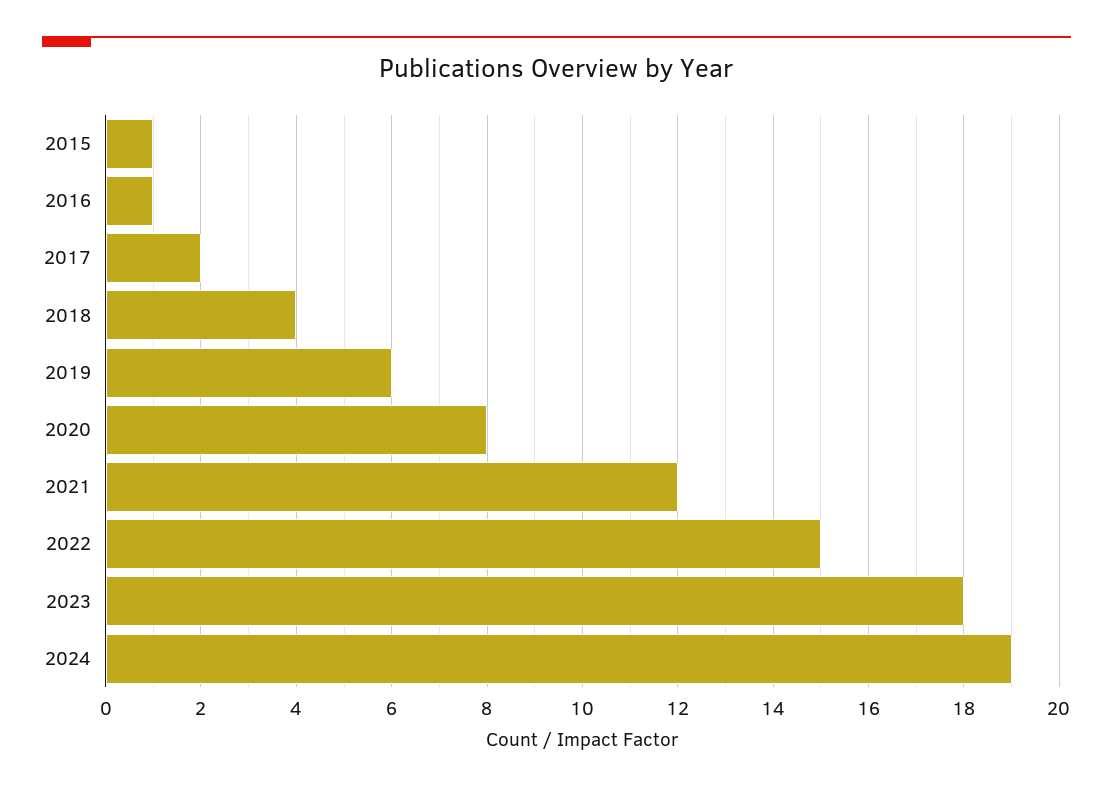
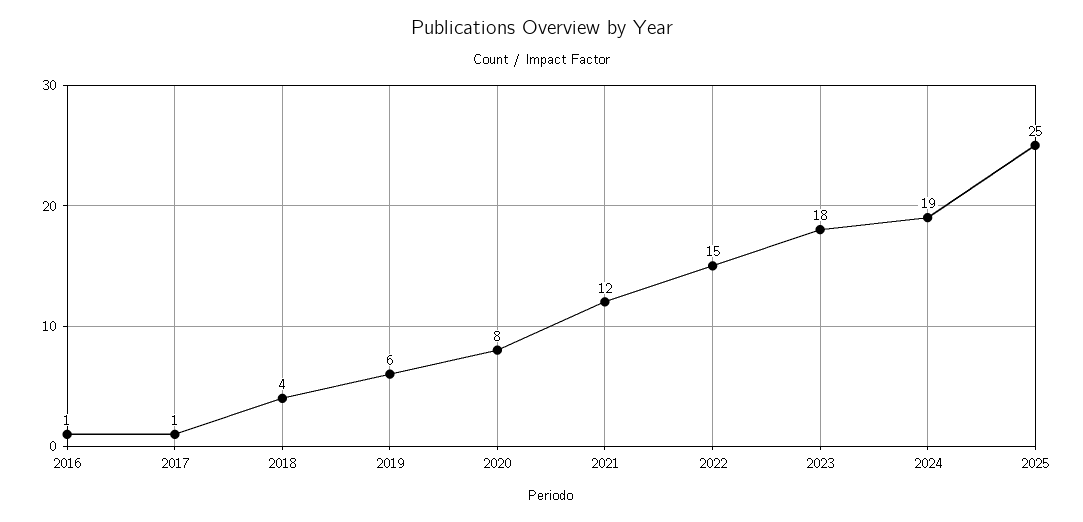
2015: 1 -> none
2017: 2 -> 1
2025: none -> 25

